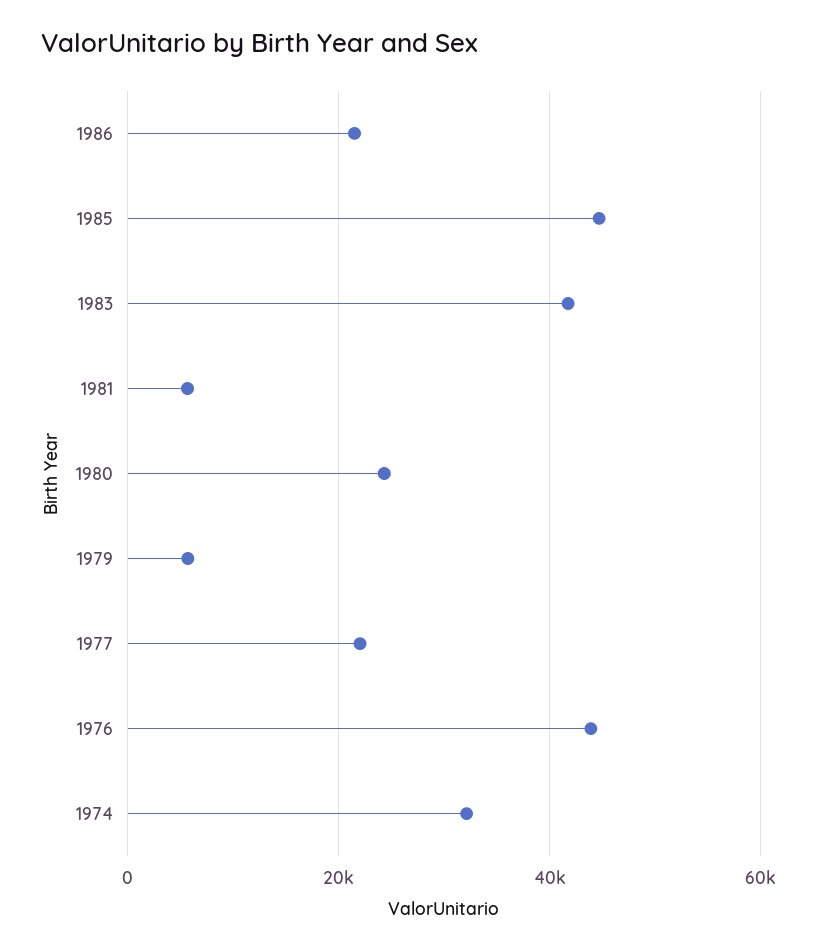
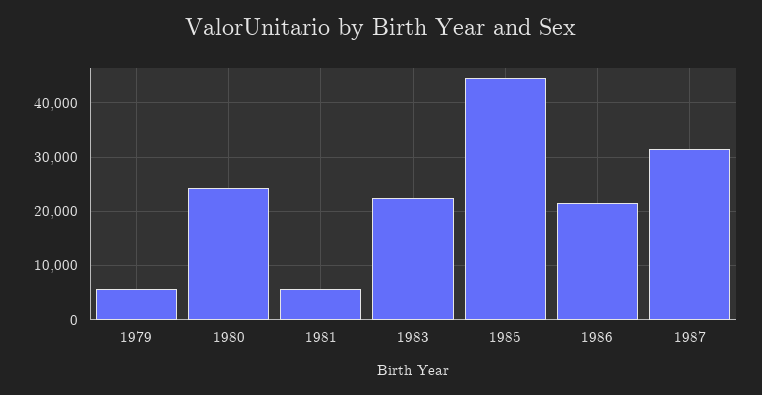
1983: 42000 -> 22000
1977: 22000 -> none
1976: 44000 -> none
1974: 32000 -> none
1987: none -> 32000

